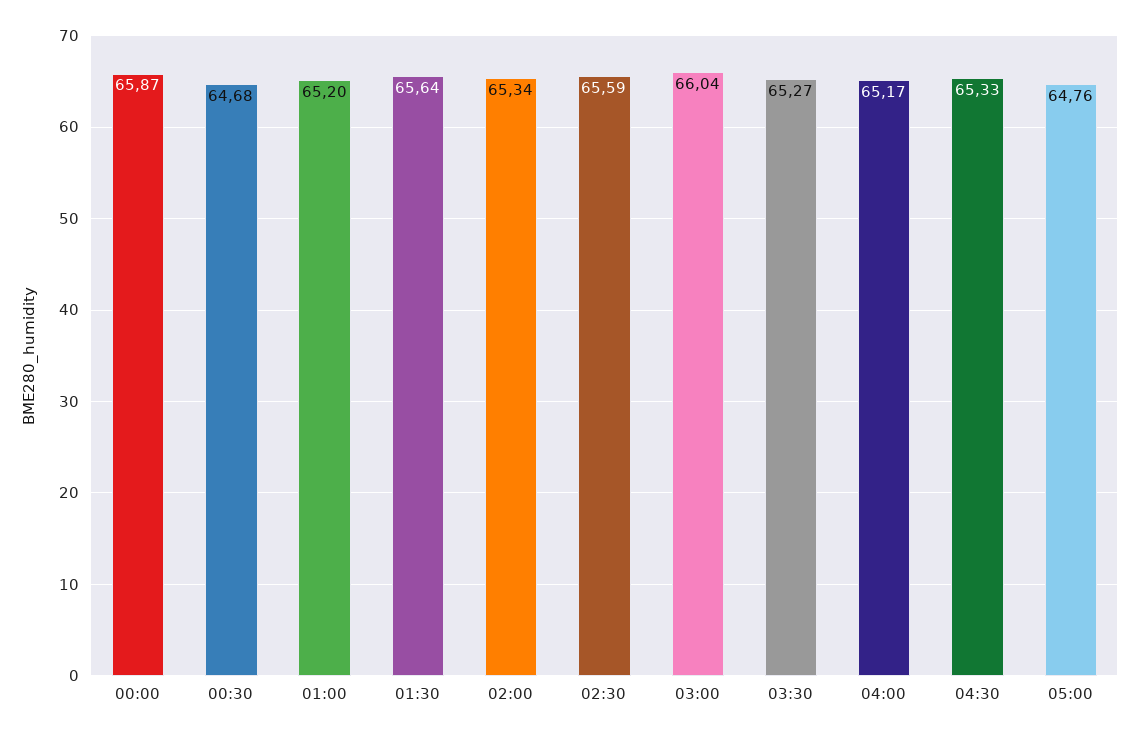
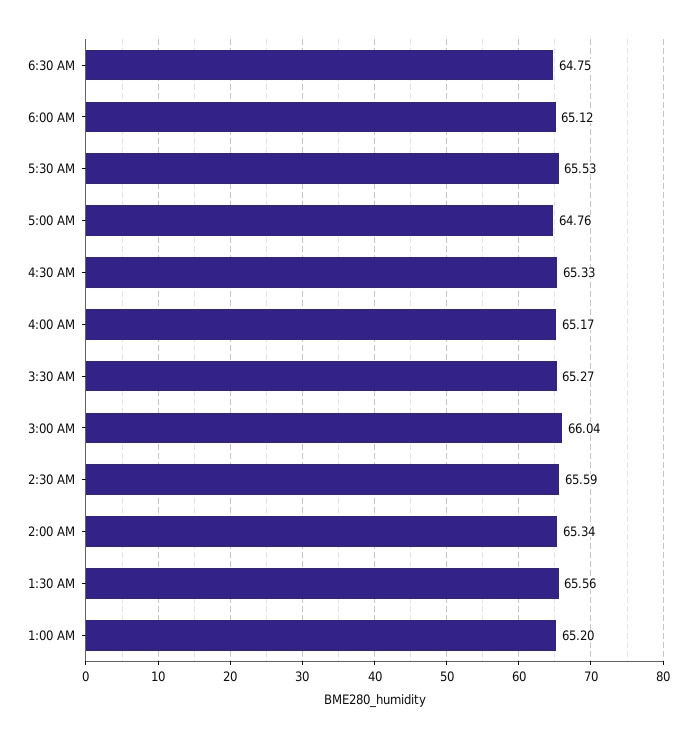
00:00: 65.87 -> none
00:30: 64.68 -> none
01:30: 65.64 -> 65.56
6:30 AM: none -> 64.75
6:00 AM: none -> 65.12
5:30 AM: none -> 65.53

